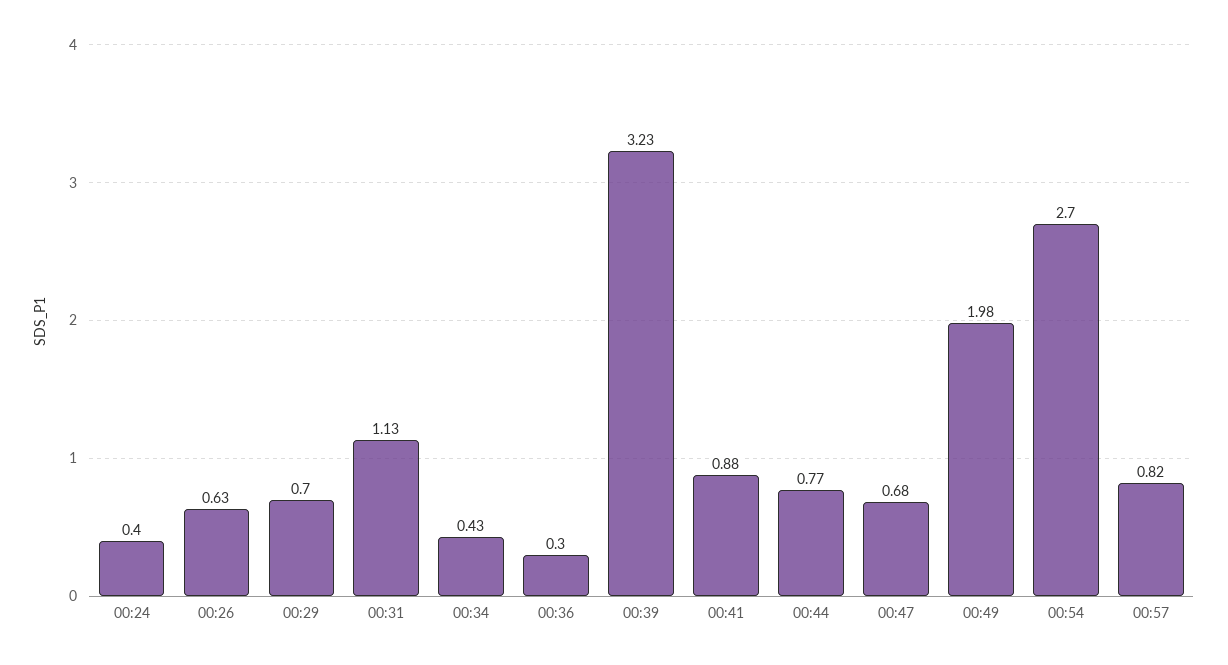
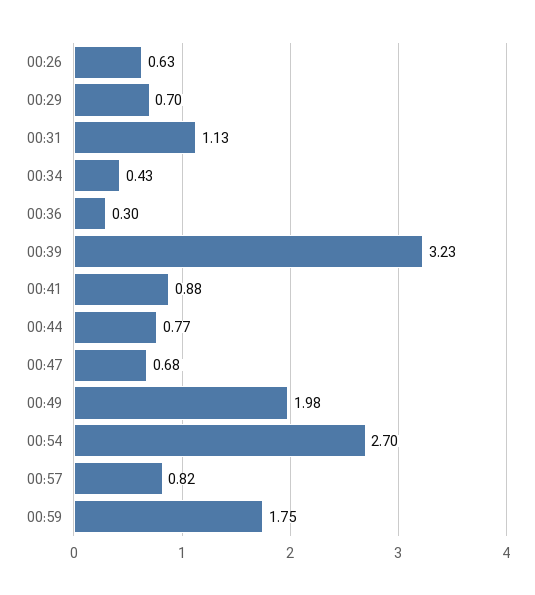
00:24: 0.4 -> none
00:59: none -> 1.75

